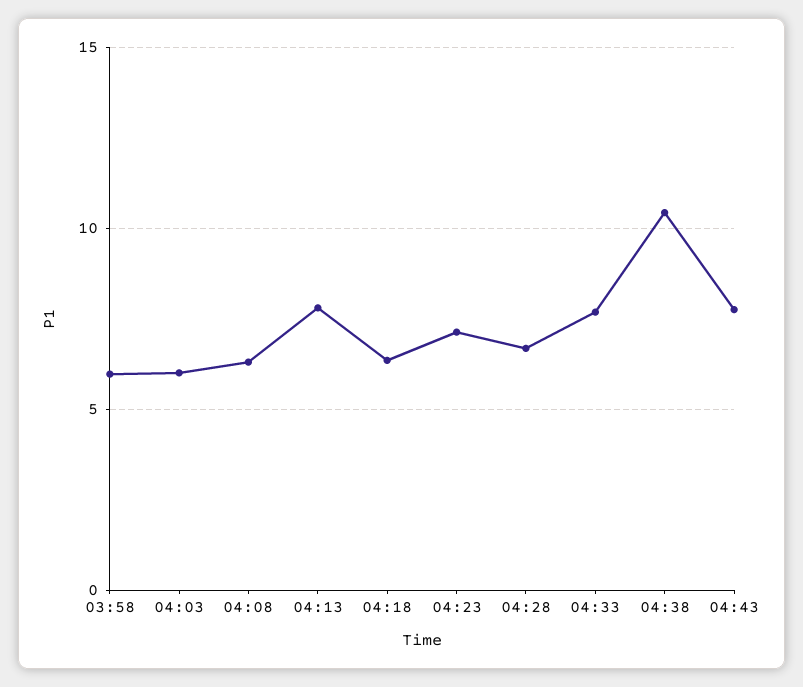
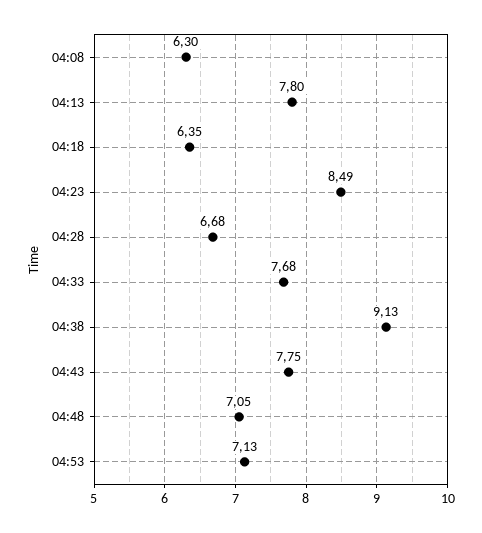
03:58: 6 -> none
04:03: 6 -> none
04:23: 7 -> 8.49
04:38: 10.5 -> 9.13
04:48: none -> 7.05
04:53: none -> 7.13

